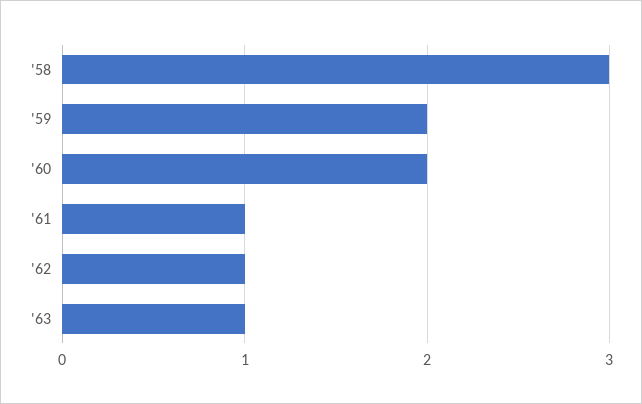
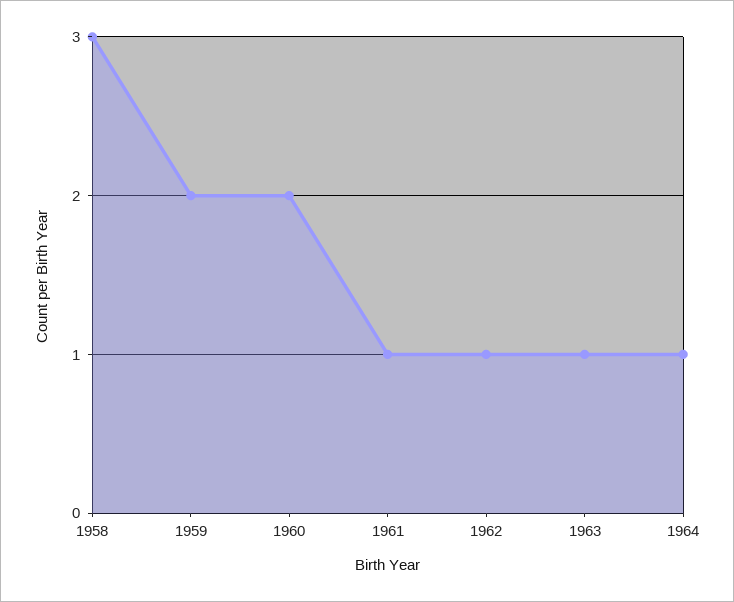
1964: none -> 1

